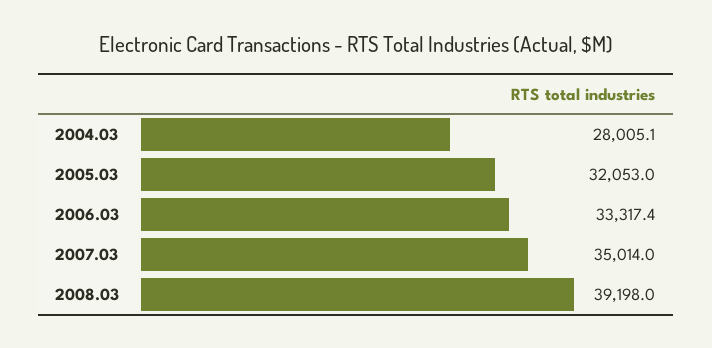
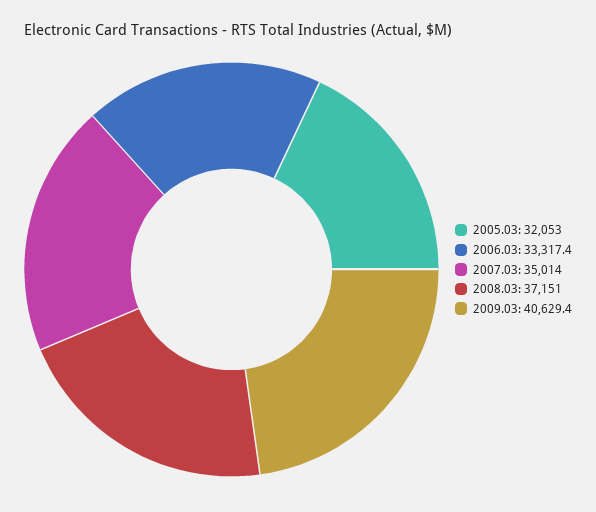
2004.03: 28005.1 -> none
2008.03: 39198 -> 37151
2009.03: none -> 40629.4

